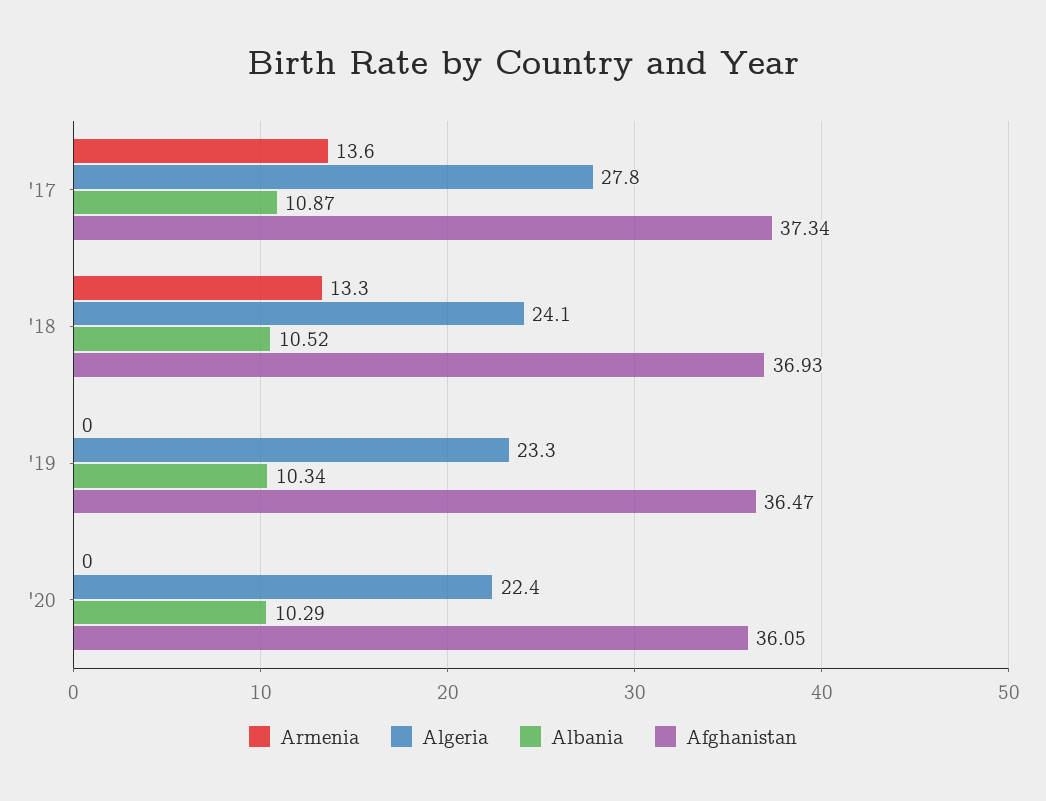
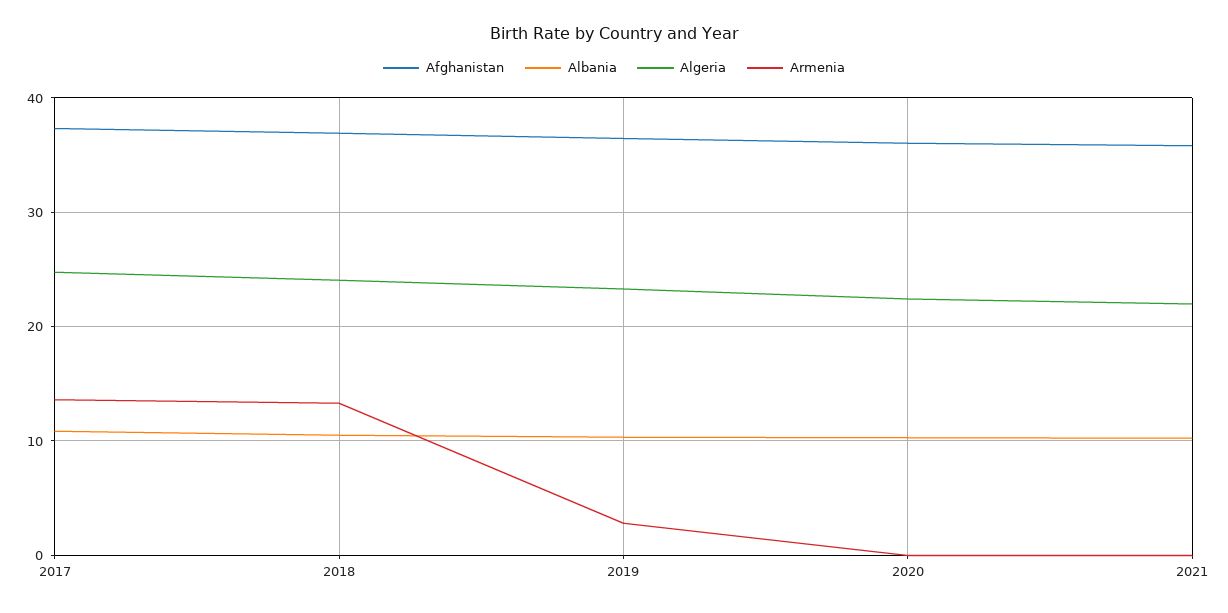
Algeria, '17: 27.8 -> 25
Armenia, '19: 0 -> 3
Afghanistan, 2021: none -> 36
Albania, 2021: none -> 10
Algeria, 2021: none -> 22
Armenia, 2021: none -> 0

